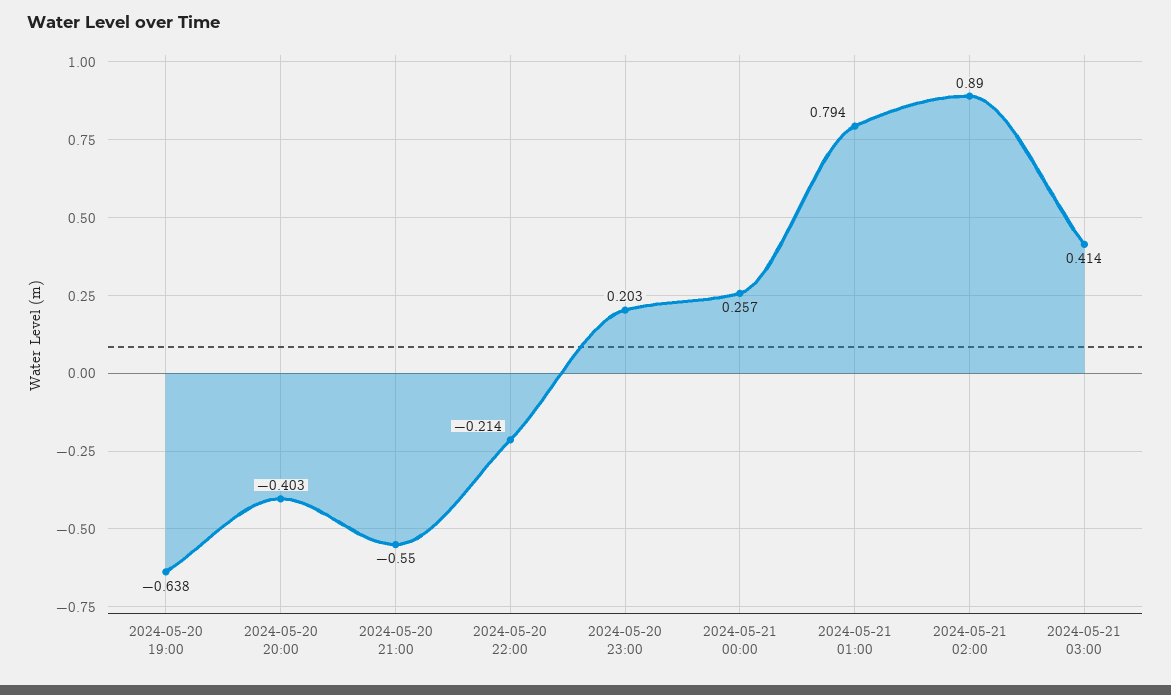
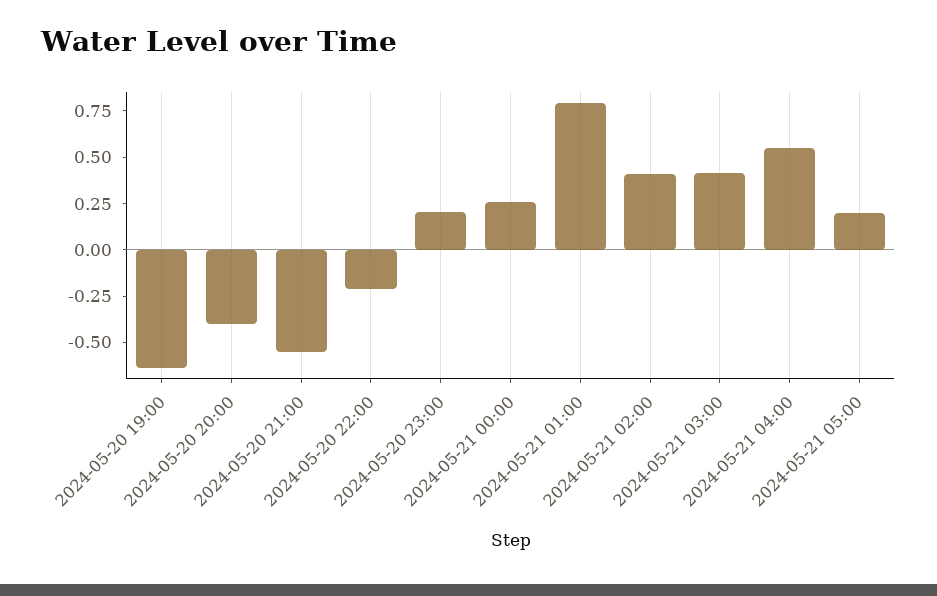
2024-05-21 02:00: 0.89 -> 0.4
2024-05-21 04:00: none -> 0.55
2024-05-21 05:00: none -> 0.2

